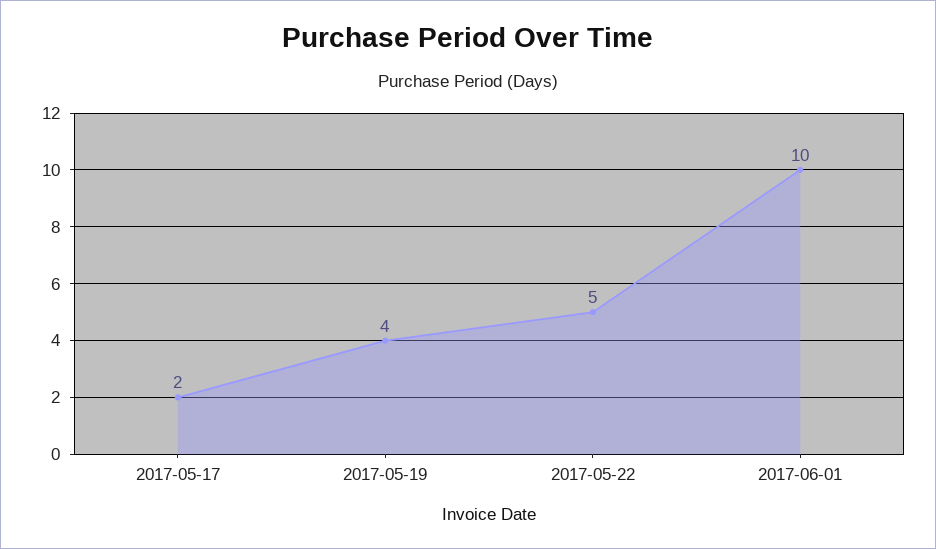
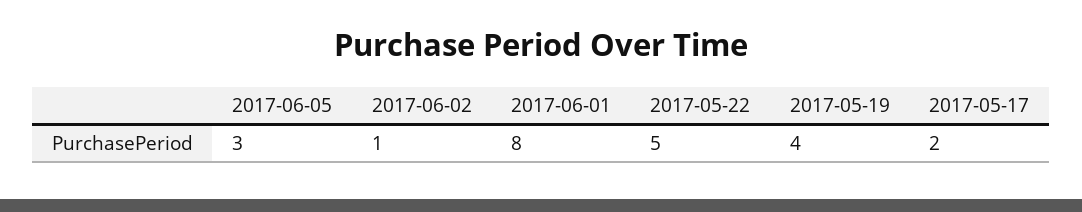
2017-06-01: 10 -> 8
2017-06-05: none -> 3
2017-06-02: none -> 1

